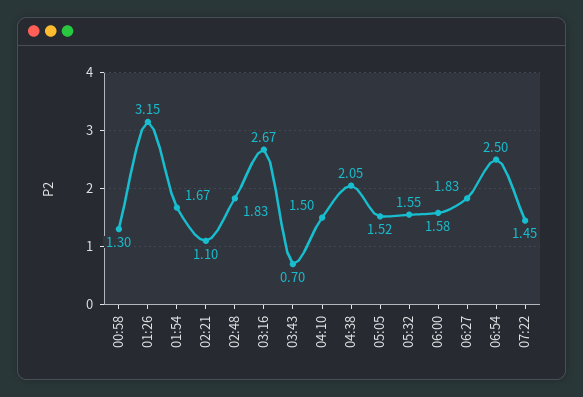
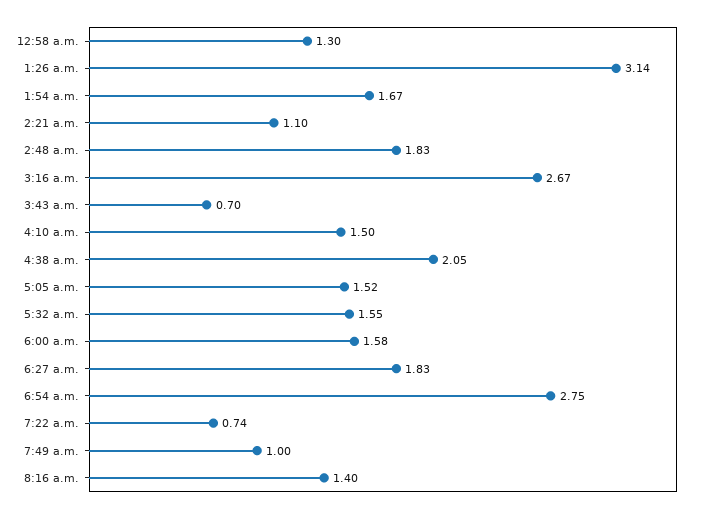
01:26: 3.15 -> 3.14
06:54: 2.5 -> 2.75
07:22: 1.45 -> 0.74
7:49 a.m.: none -> 1
8:16 a.m.: none -> 1.4

